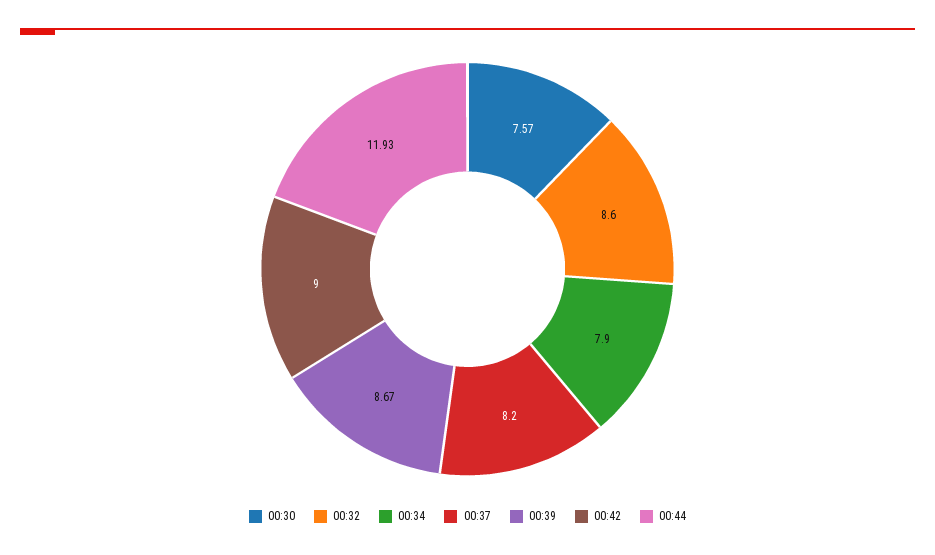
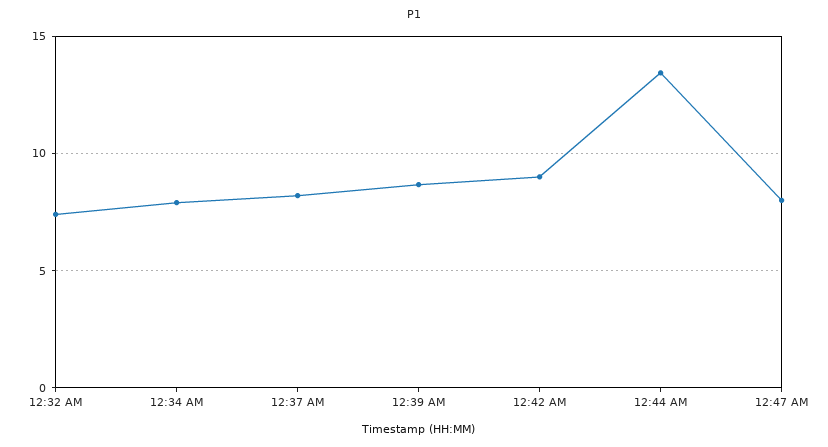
00:30: 7.57 -> none
00:32: 8.6 -> 7.5
00:44: 11.93 -> 13.5
12:47 AM: none -> 8

